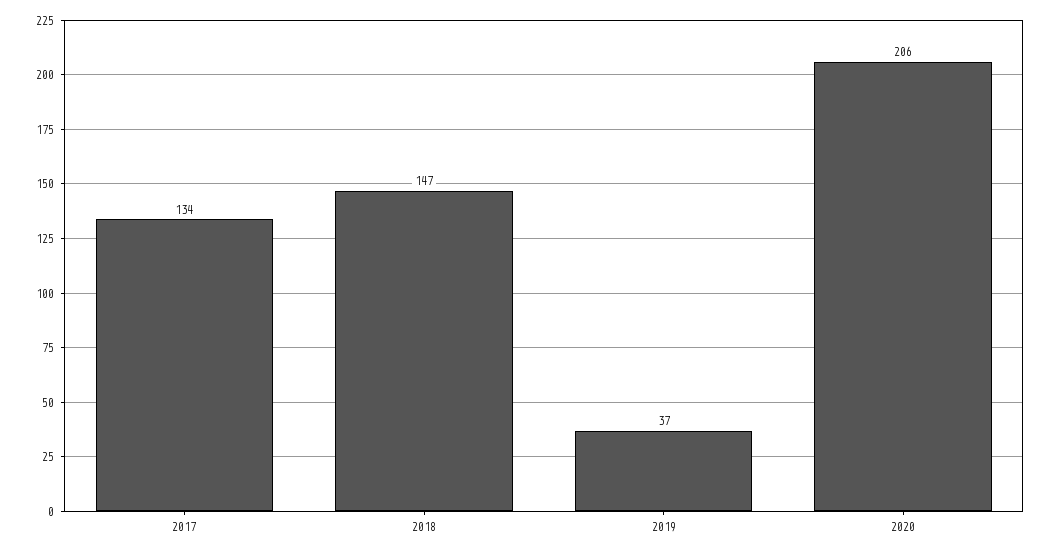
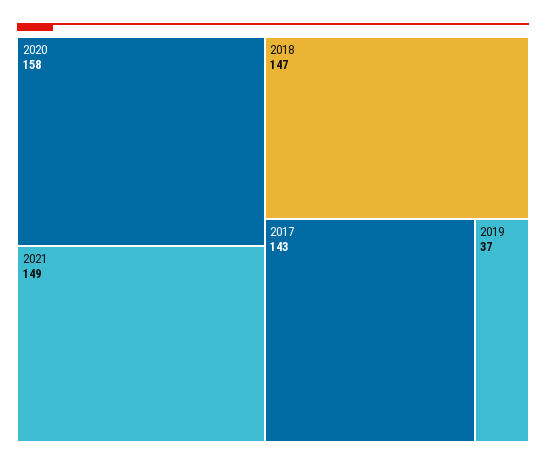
2017: 134 -> 143
2020: 206 -> 158
2021: none -> 149

